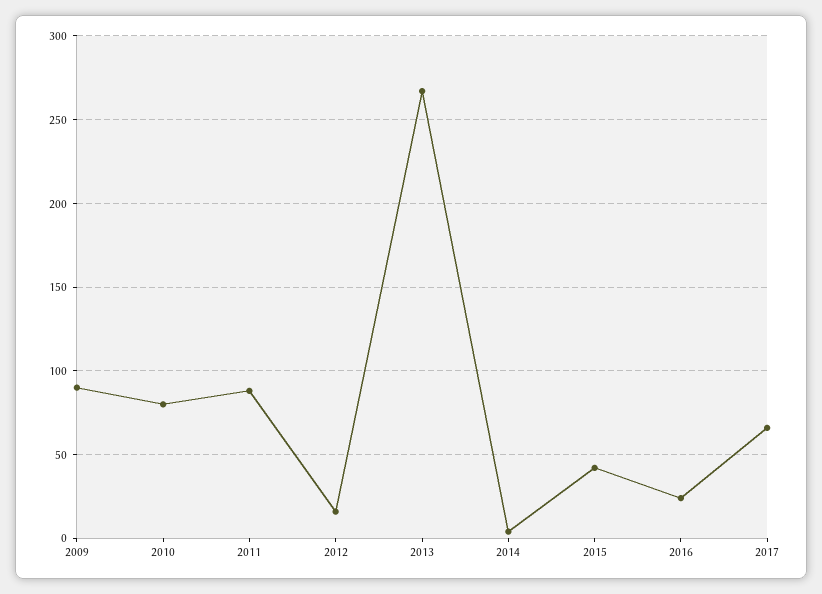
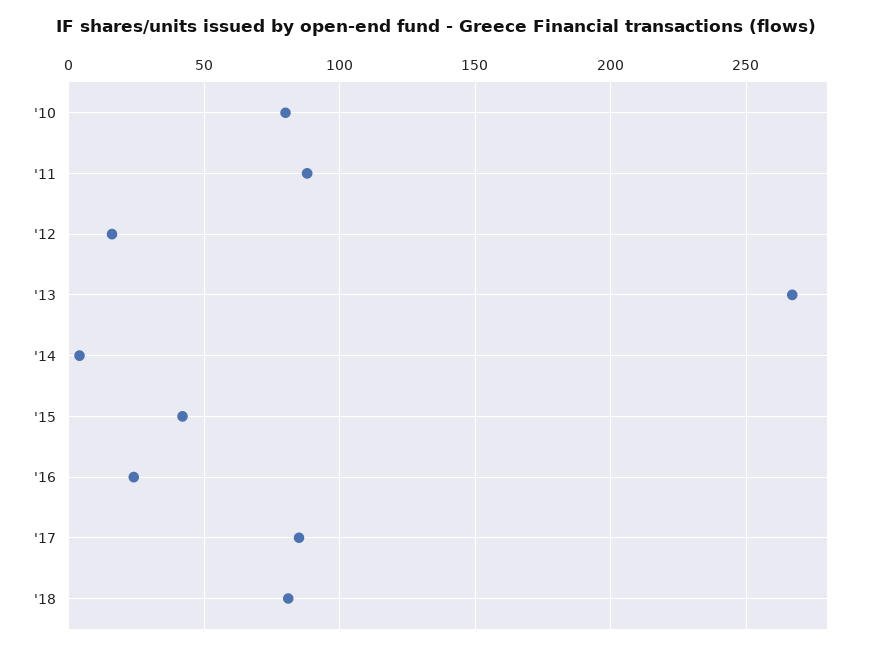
2009: 90 -> none
2017: 65 -> 85
'18: none -> 80

